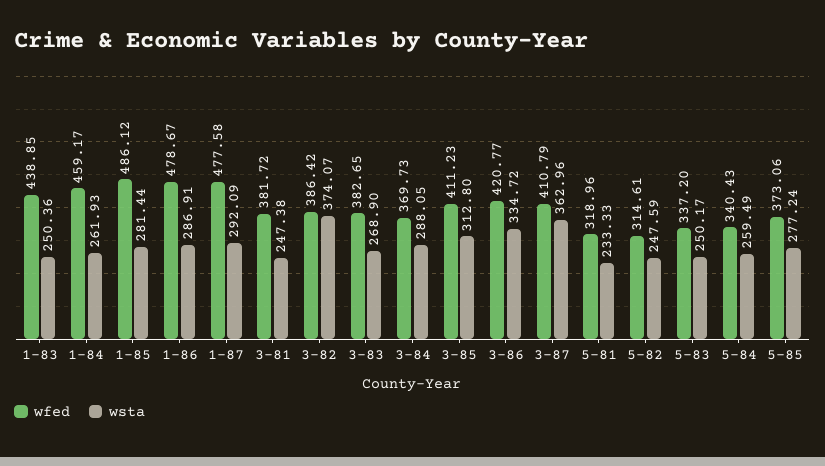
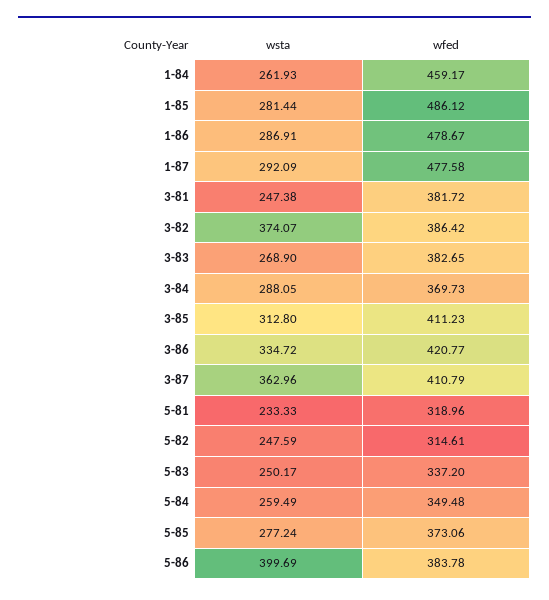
wfed, 1-83: 438.85 -> none
wsta, 1-83: 250.36 -> none
wfed, 5-84: 340.43 -> 349.48
wsta, 5-86: none -> 399.69
wfed, 5-86: none -> 383.78

